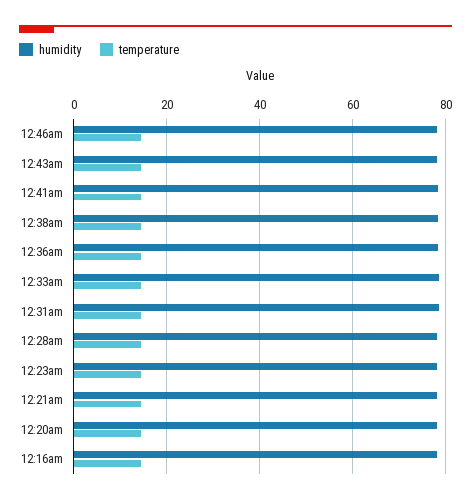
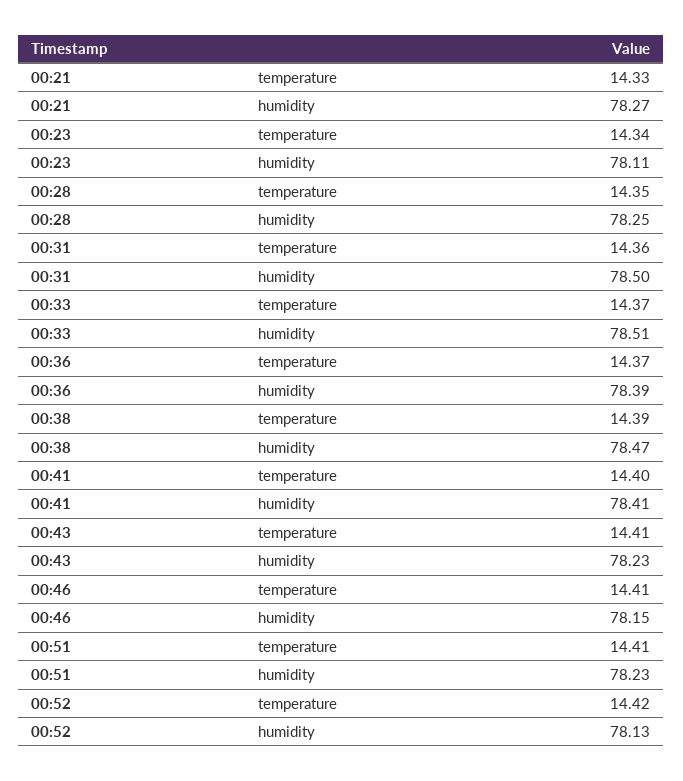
humidity, 12:20am: 78 -> none
temperature, 12:20am: 14 -> none
humidity, 12:16am: 78 -> none
temperature, 12:16am: 14 -> none
temperature, 00:51: none -> 14.41
humidity, 00:51: none -> 78.23
temperature, 00:52: none -> 14.42
humidity, 00:52: none -> 78.13

